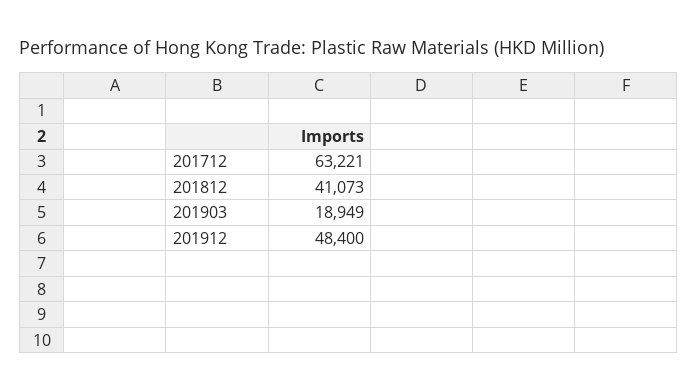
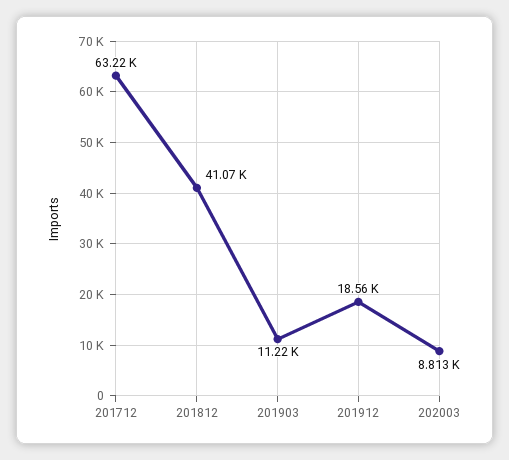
201903: 18949 -> 11220
201912: 48400 -> 18560
202003: none -> 8813

